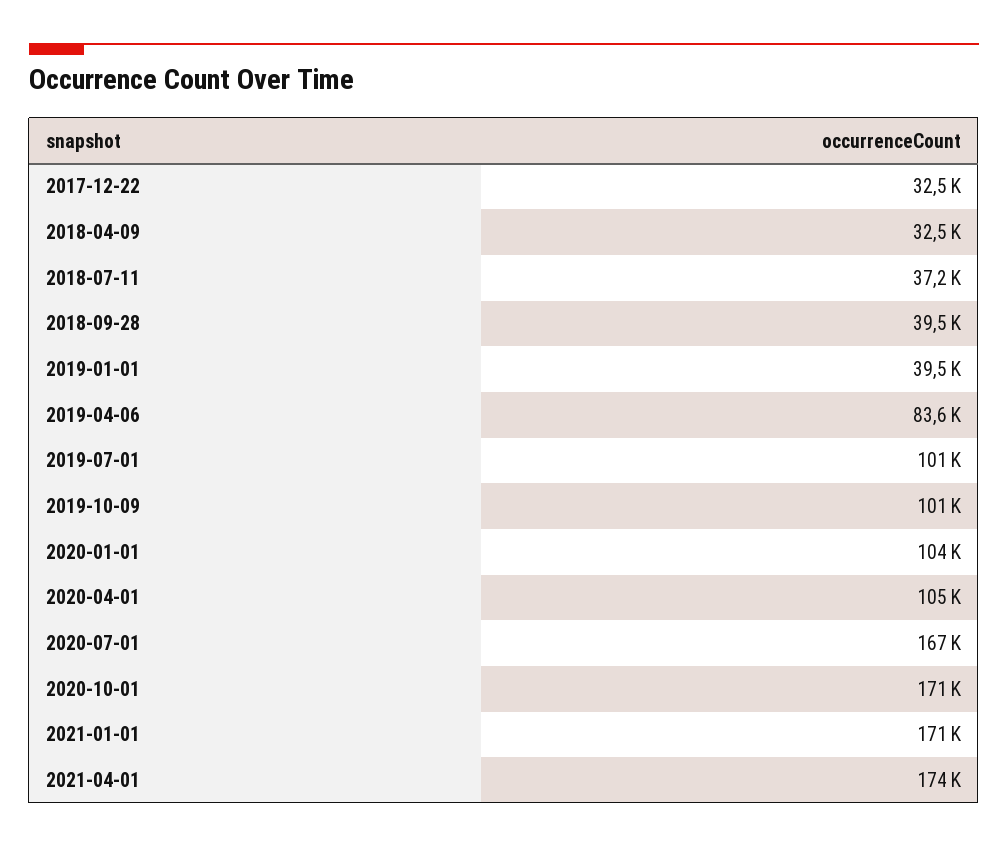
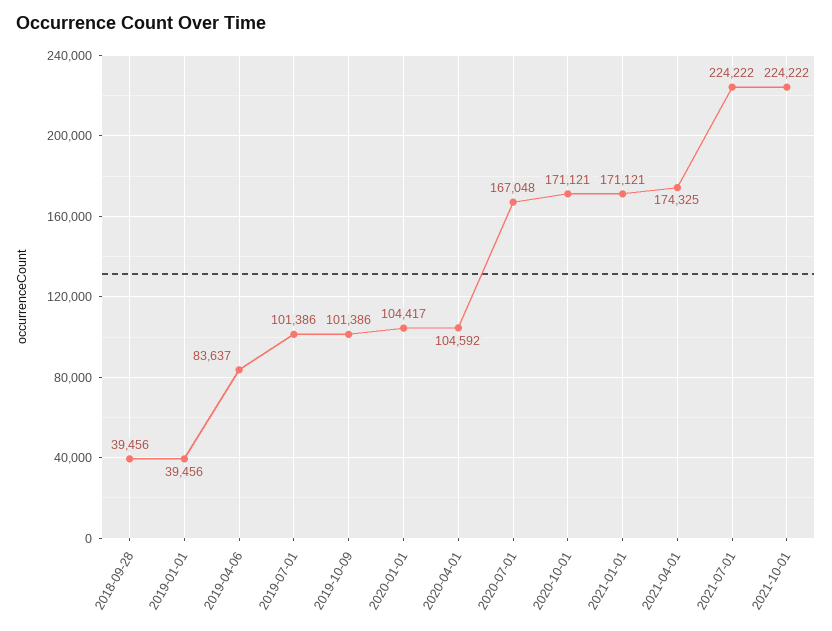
2017-12-22: 32500 -> none
2018-04-09: 32500 -> none
2018-07-11: 37200 -> none
2021-07-01: none -> 224222
2021-10-01: none -> 224222

